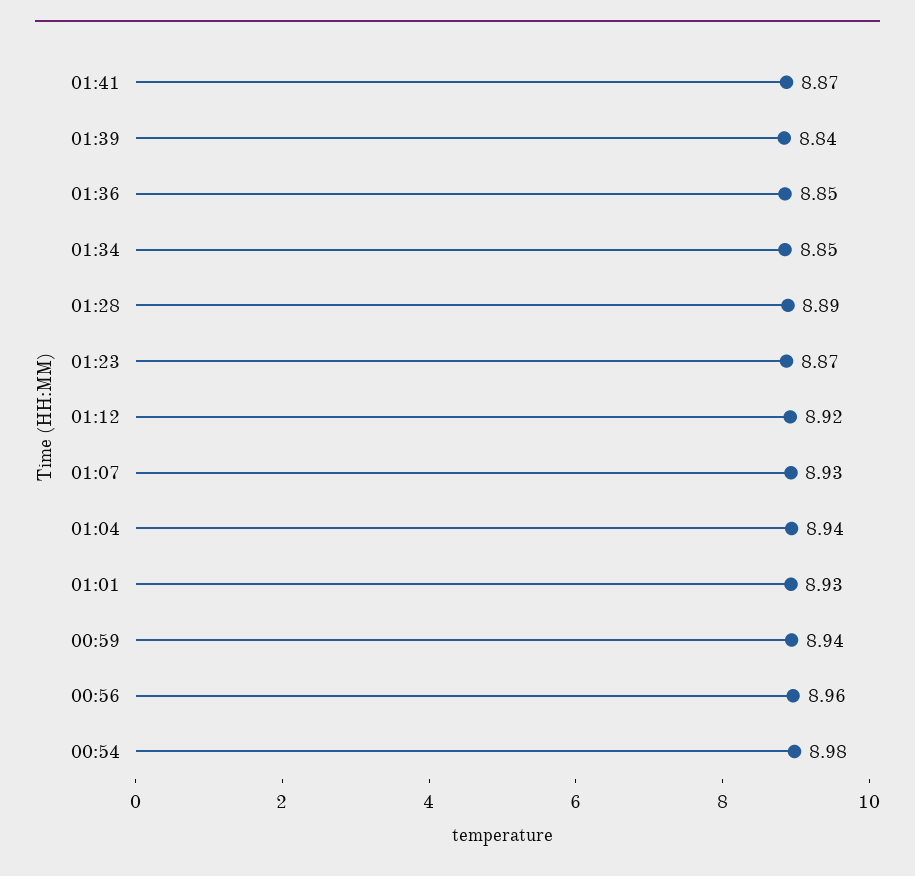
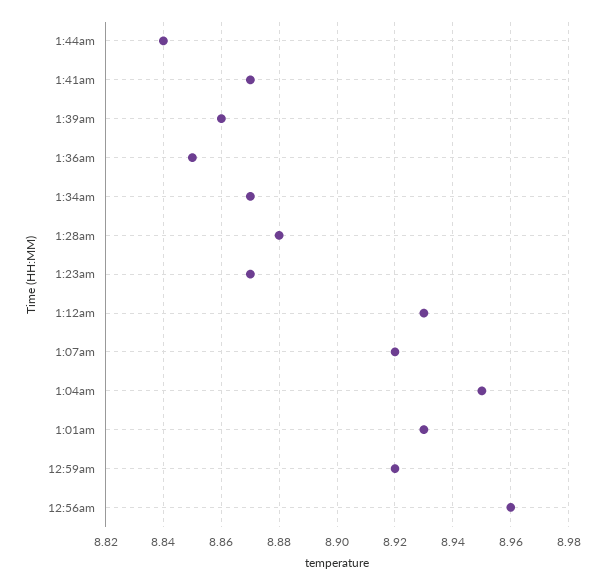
01:39: 8.84 -> 8.86
01:34: 8.85 -> 8.87
01:28: 8.89 -> 8.88
01:12: 8.92 -> 8.93
01:07: 8.93 -> 8.92
01:04: 8.94 -> 8.95
00:59: 8.94 -> 8.92
00:54: 8.98 -> none
1:44am: none -> 8.84

